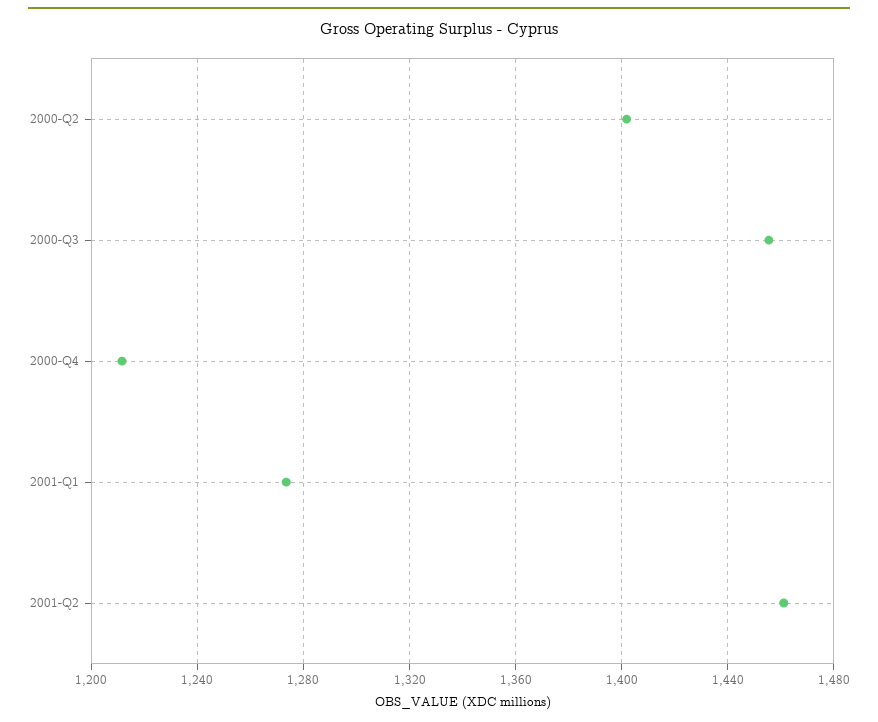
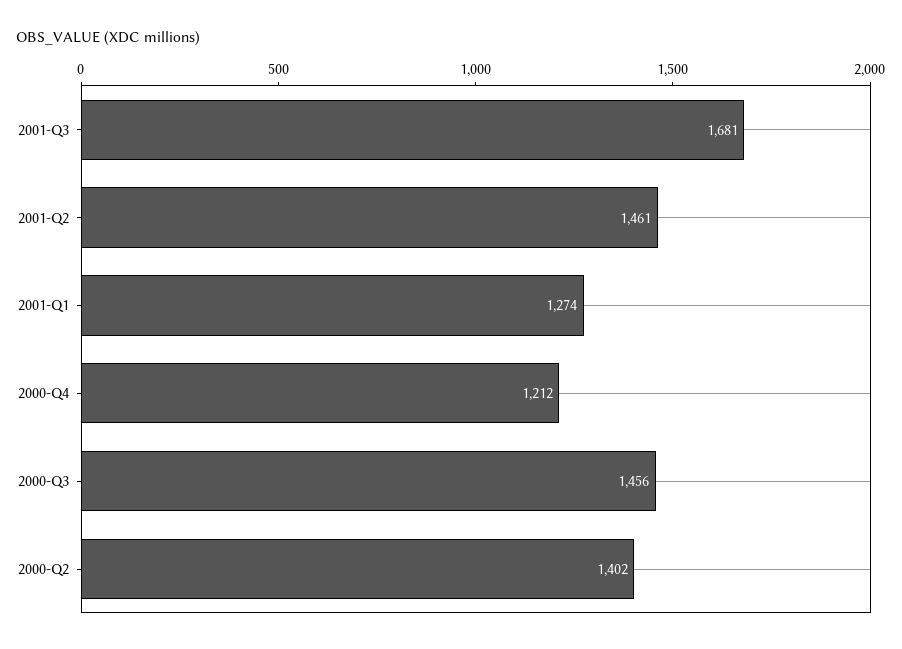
2001-Q3: none -> 1681

